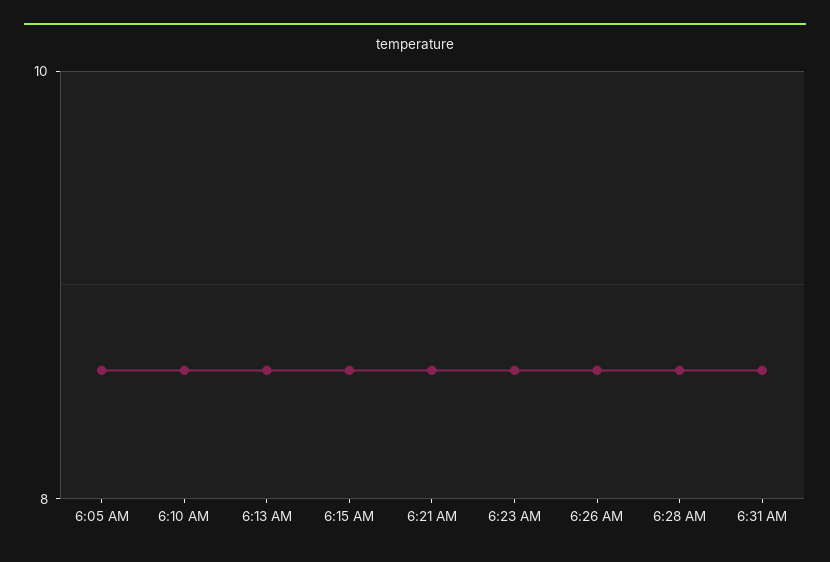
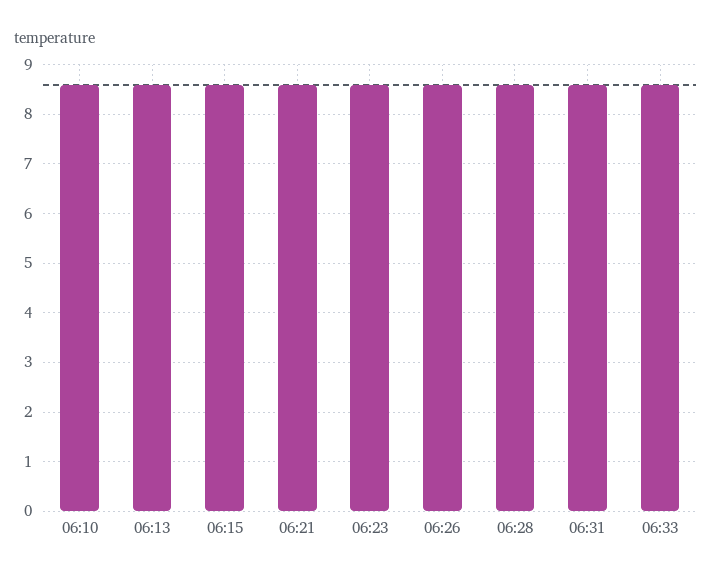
6:05 AM: 8.5 -> none
06:33: none -> 8.5

